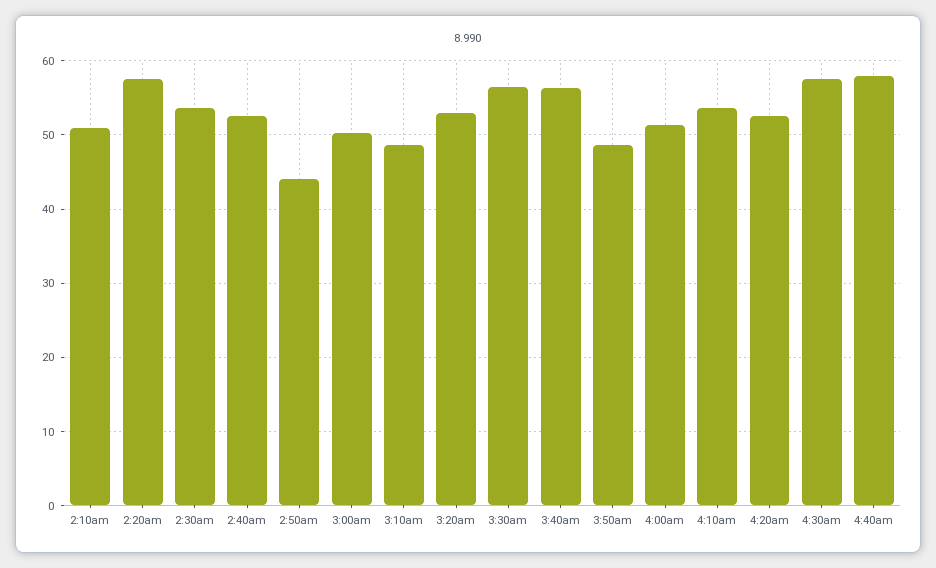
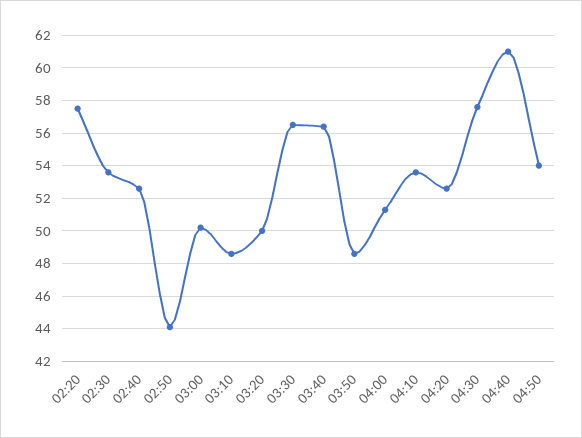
2:10am: 51 -> none
3:20am: 53 -> 50
4:40am: 58 -> 61
04:50: none -> 54

